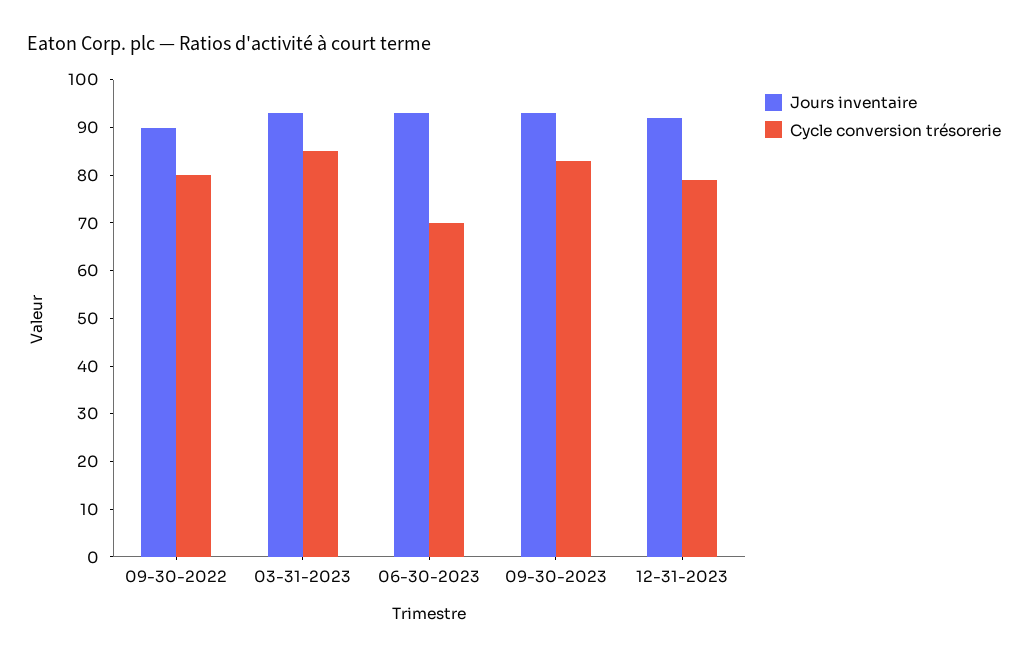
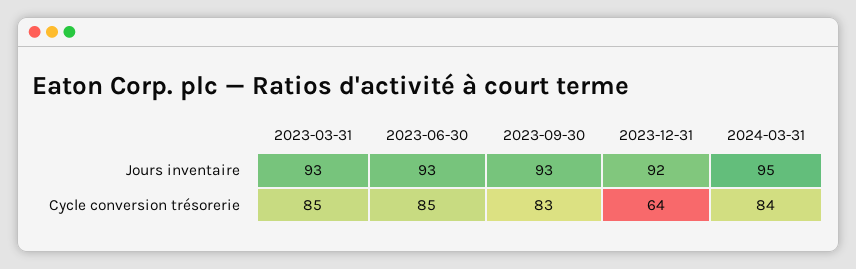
Jours inventaire, 09-30-2022: 90 -> none
Cycle conversion trésorerie, 09-30-2022: 80 -> none
Cycle conversion trésorerie, 06-30-2023: 70 -> 85
Cycle conversion trésorerie, 12-31-2023: 80 -> 64
Jours inventaire, 2024-03-31: none -> 95
Cycle conversion trésorerie, 2024-03-31: none -> 84

